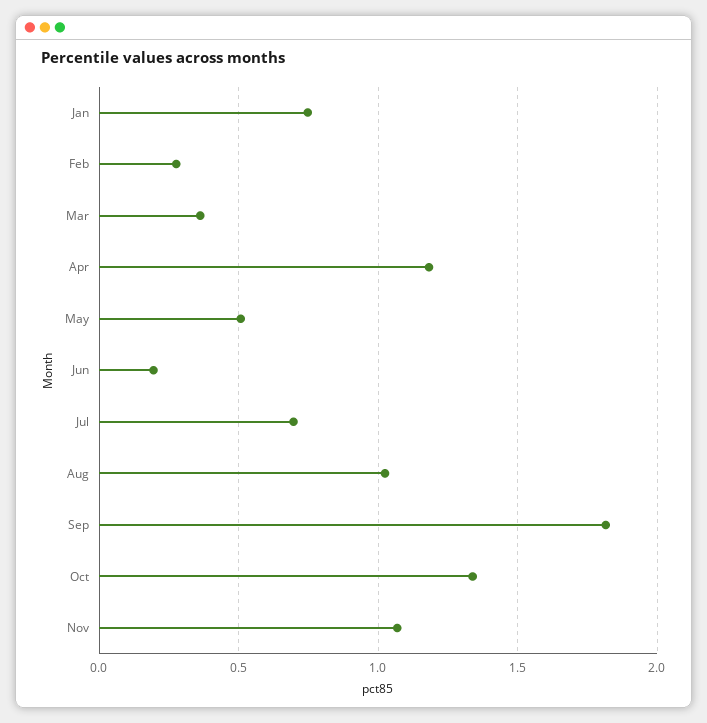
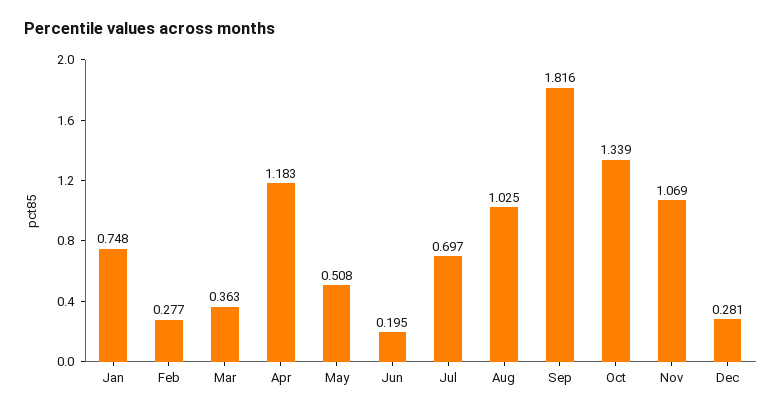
Dec: none -> 0.281

